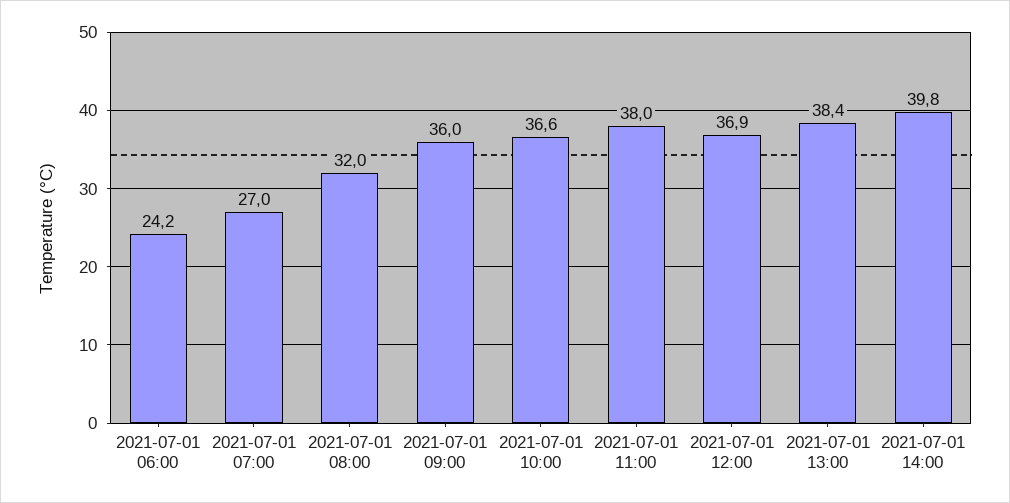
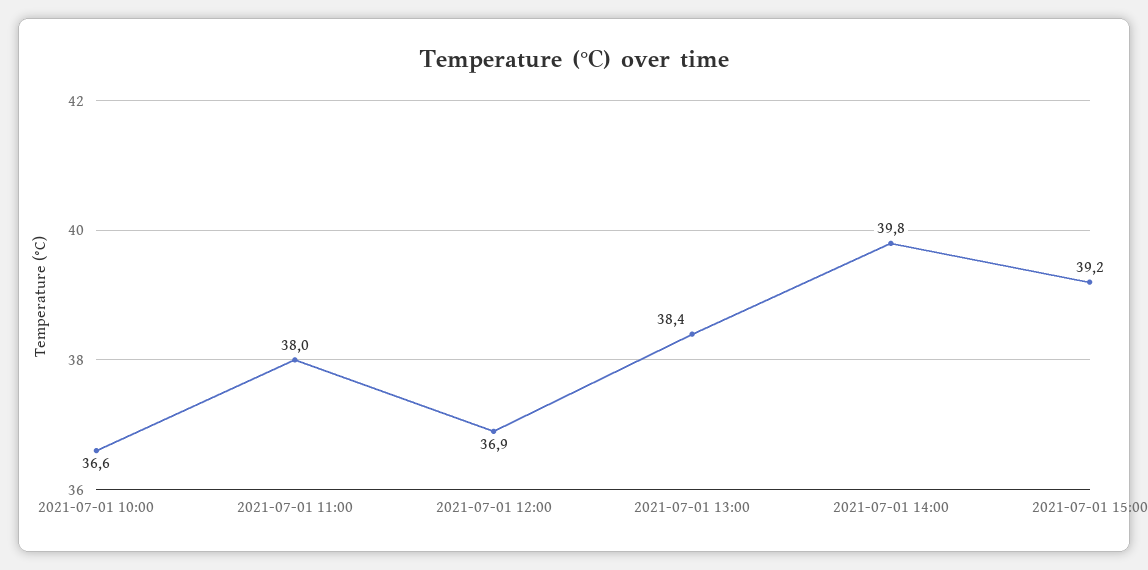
2021-07-01 06:00: 24.2 -> none
2021-07-01 07:00: 27 -> none
2021-07-01 08:00: 32 -> none
2021-07-01 09:00: 36 -> none
2021-07-01 15:00: none -> 39.2

